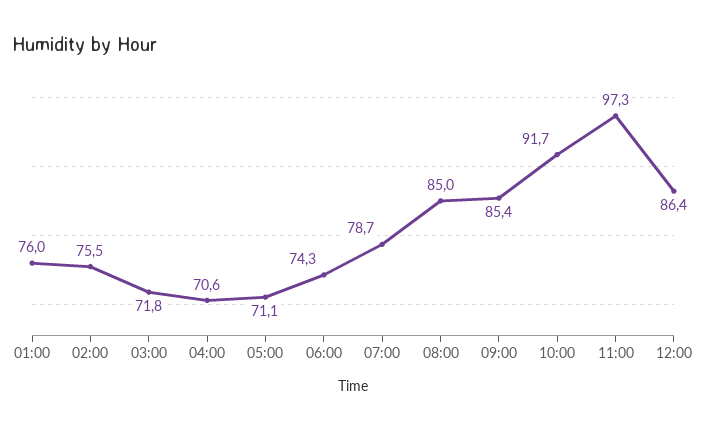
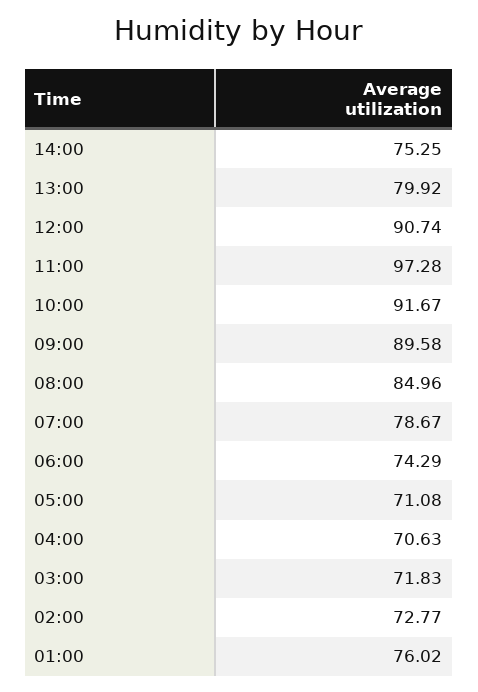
02:00: 75.5 -> 72.77
09:00: 85.4 -> 89.58
12:00: 86.4 -> 90.74
14:00: none -> 75.25
13:00: none -> 79.92

